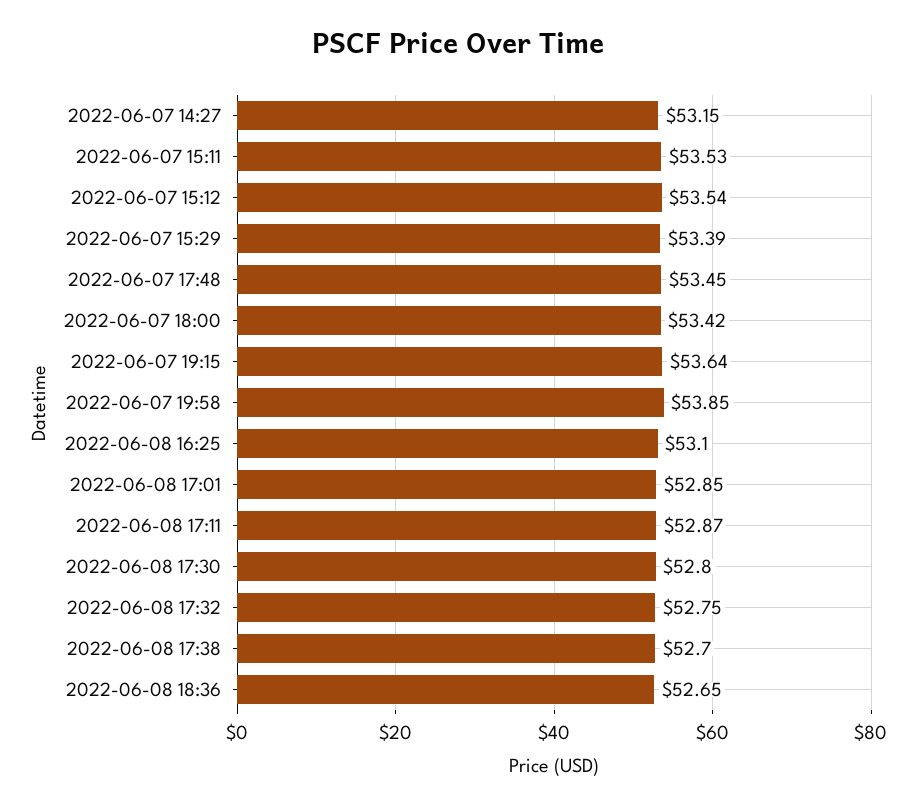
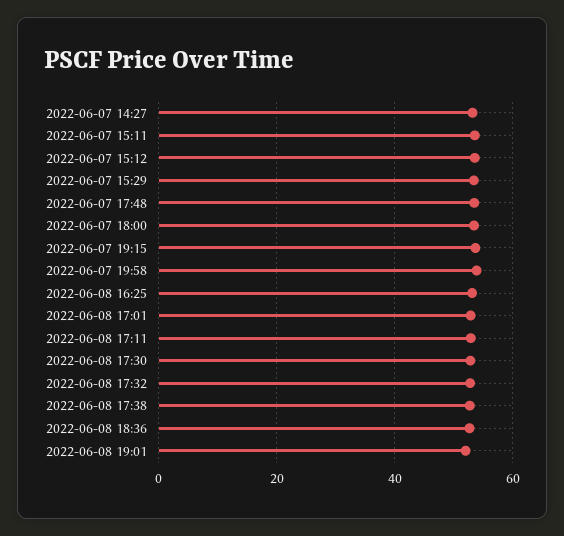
2022-06-08 19:01: none -> 52

